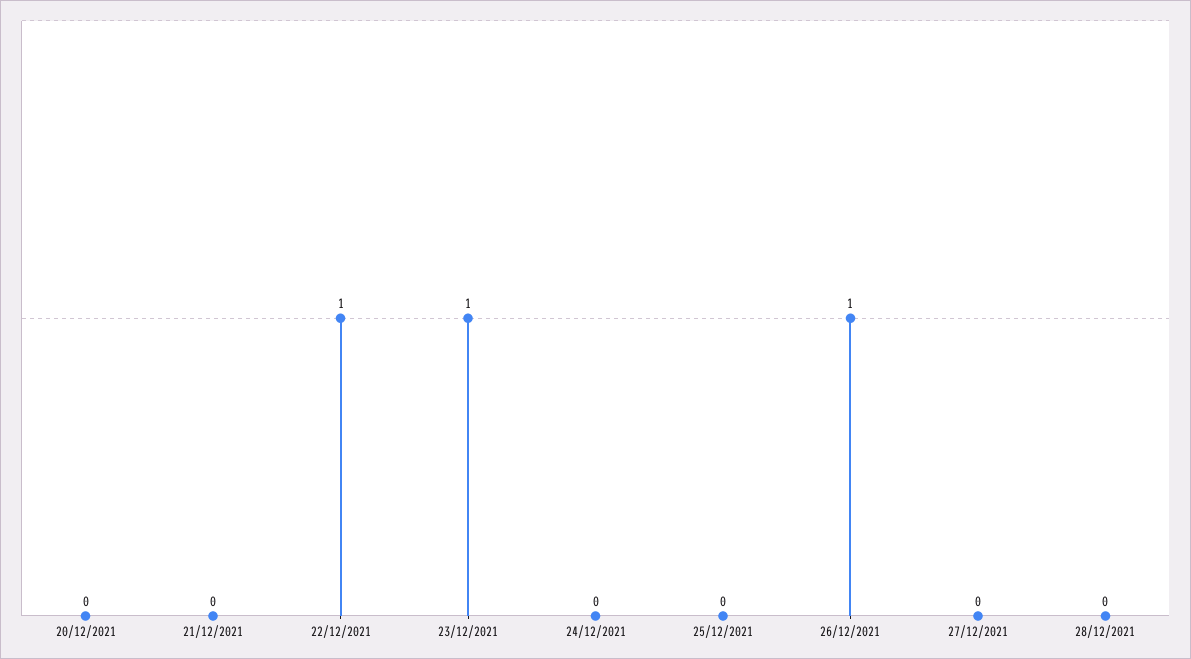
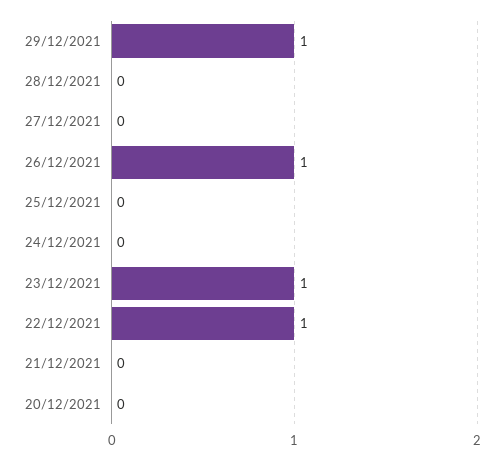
29/12/2021: none -> 1

